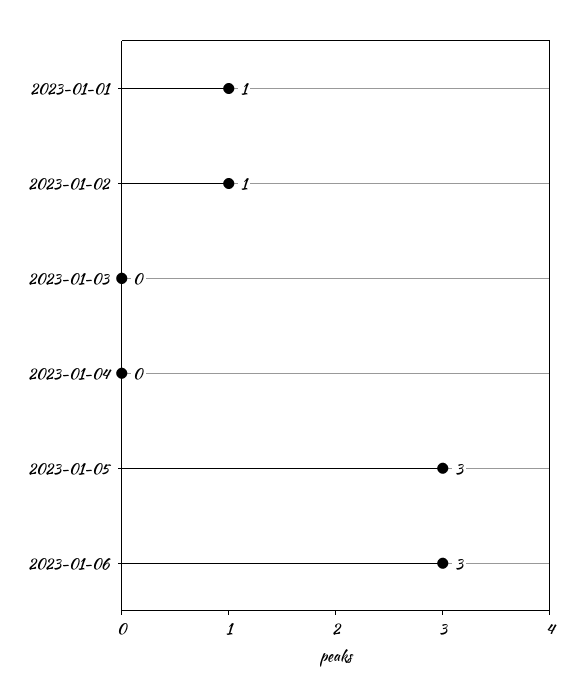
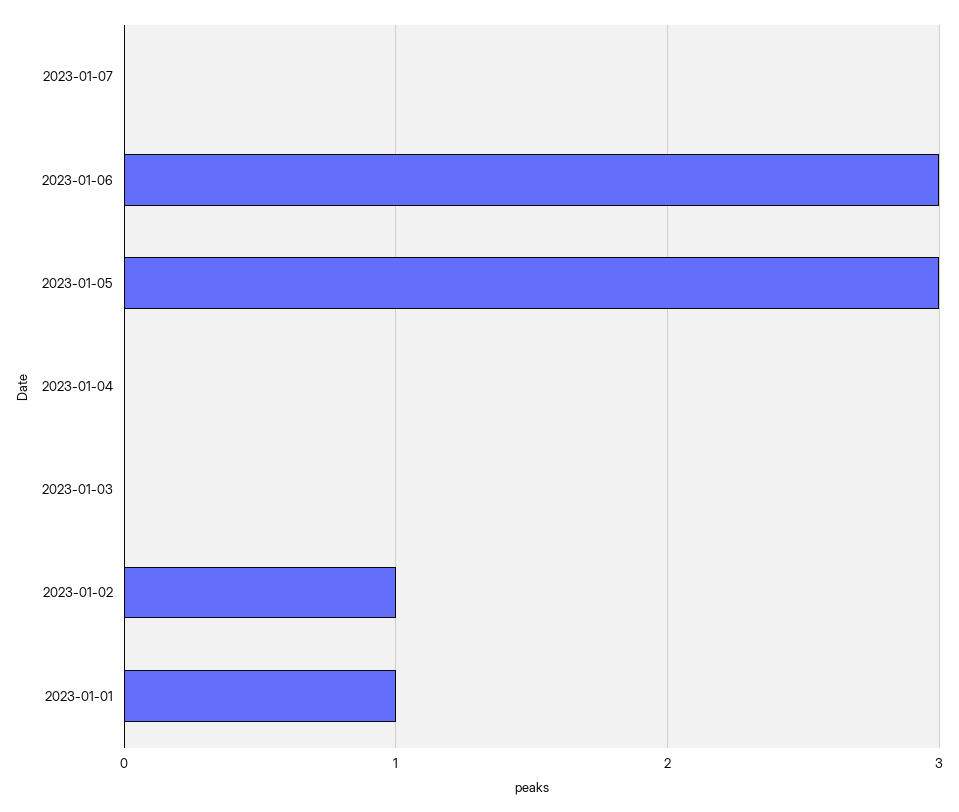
2023-01-07: none -> 0

